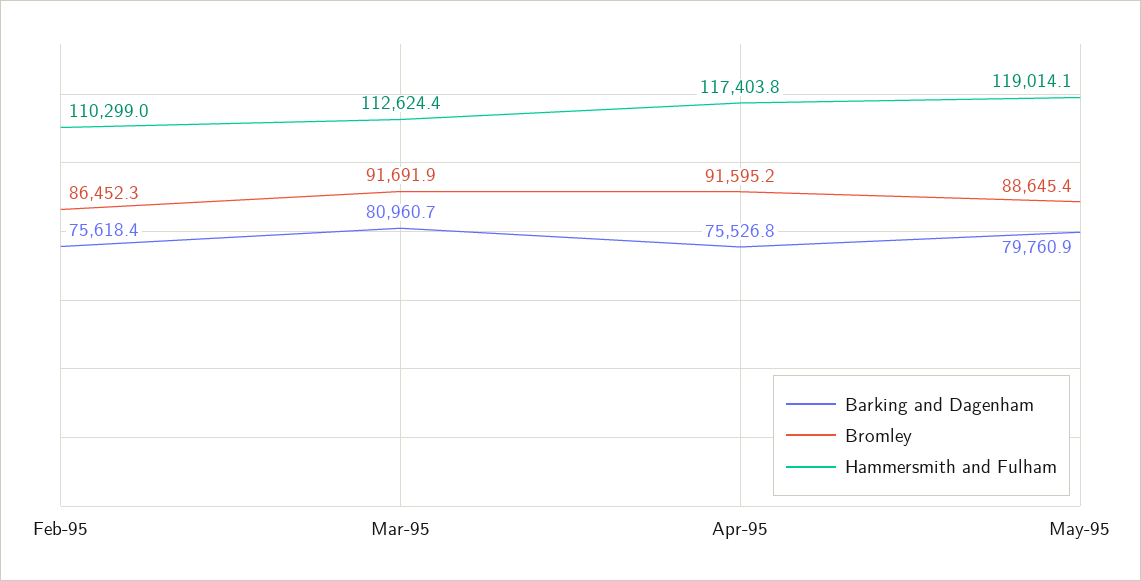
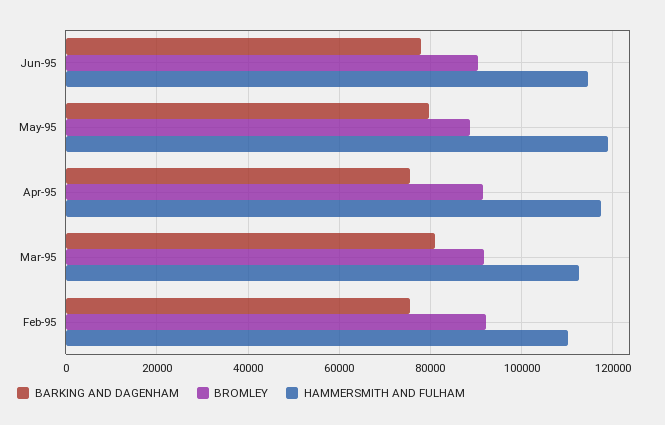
Bromley, Feb-95: 86452.3 -> 92000
Barking and Dagenham, Jun-95: none -> 78000
Bromley, Jun-95: none -> 90000
Hammersmith and Fulham, Jun-95: none -> 114000

